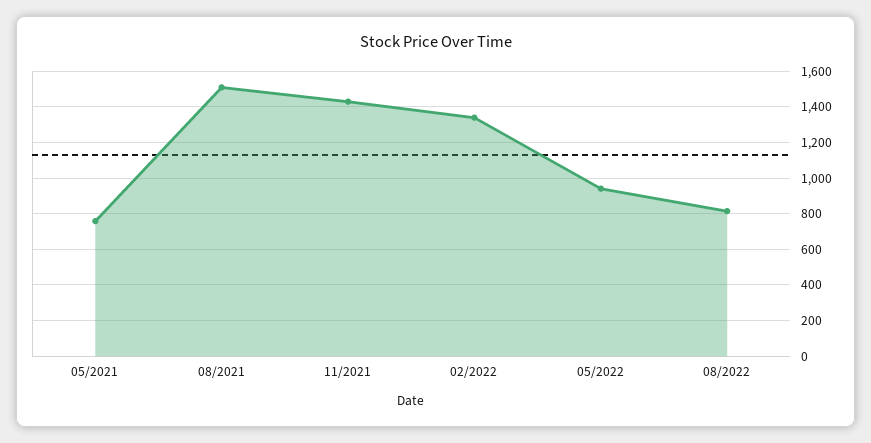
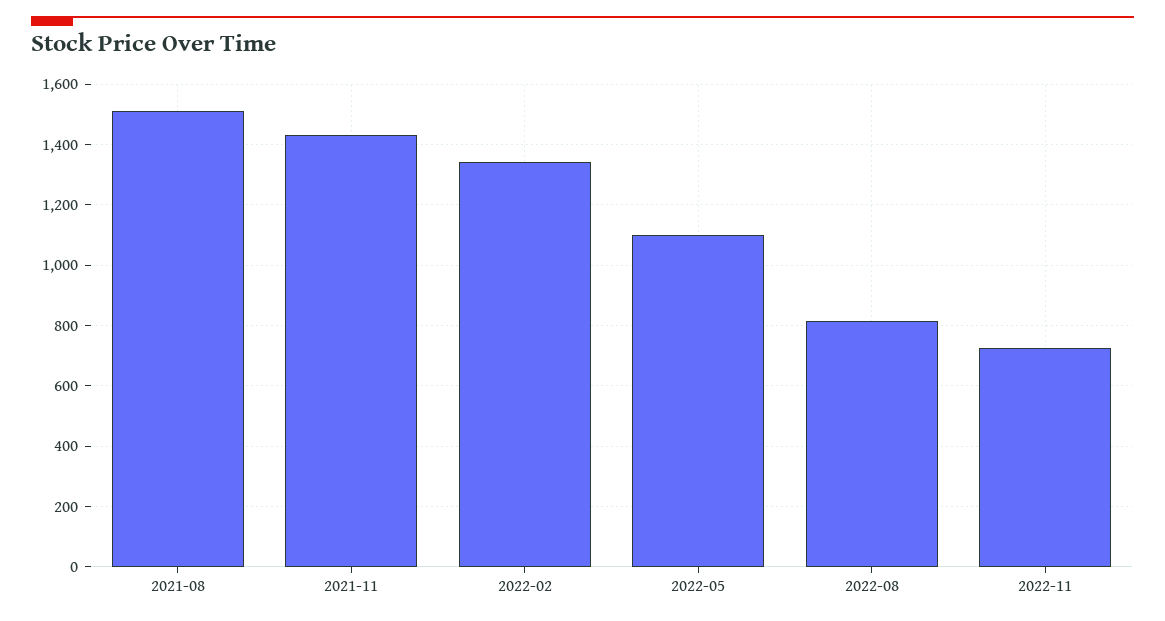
05/2021: 750 -> none
05/2022: 950 -> 1100
2022-11: none -> 720

